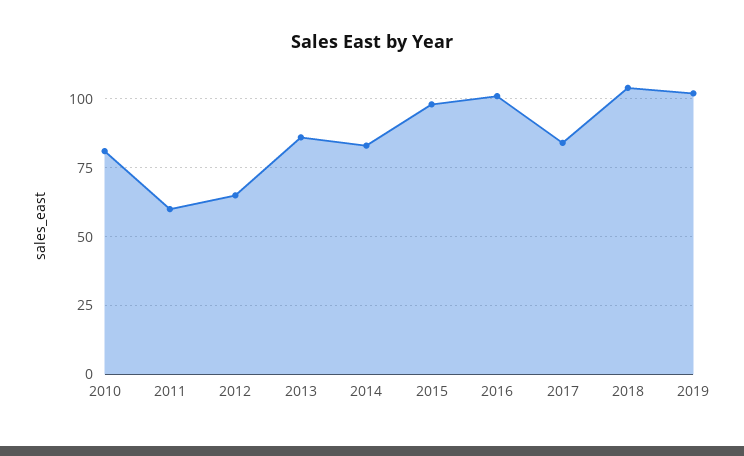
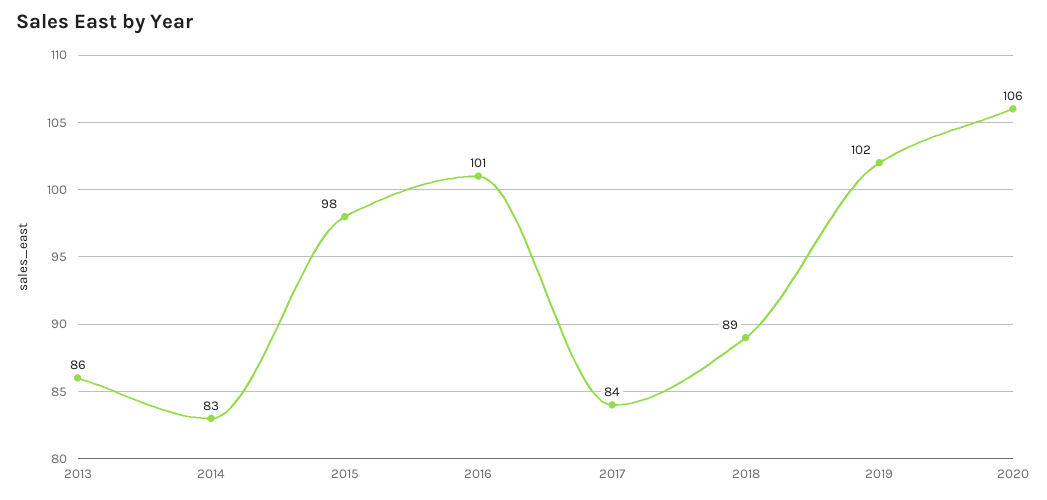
2010: 80 -> none
2011: 60 -> none
2012: 65 -> none
2018: 105 -> 89
2020: none -> 106

